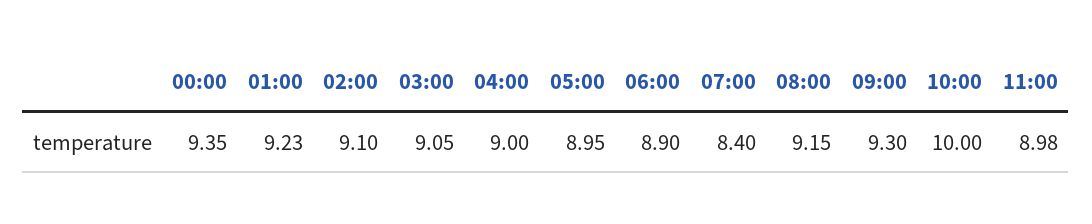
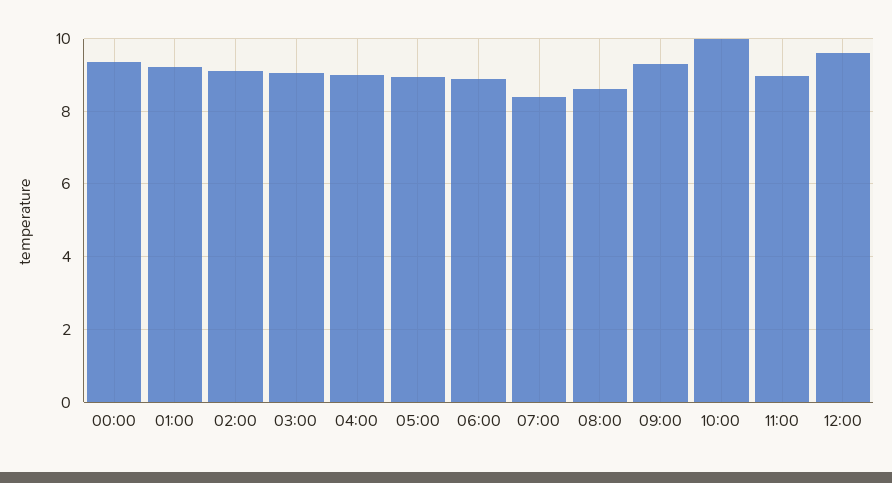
08:00: 9.15 -> 8.6
12:00: none -> 9.6

